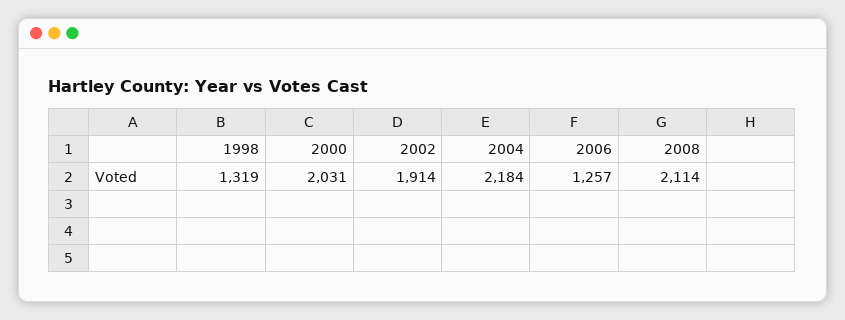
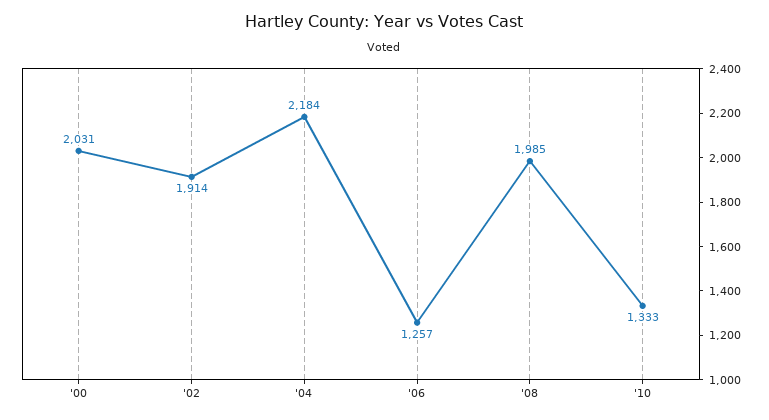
1998: 1319 -> none
2008: 2114 -> 1985
'10: none -> 1333

